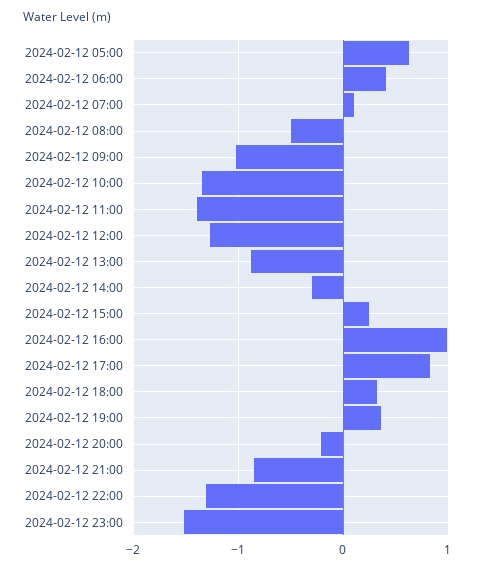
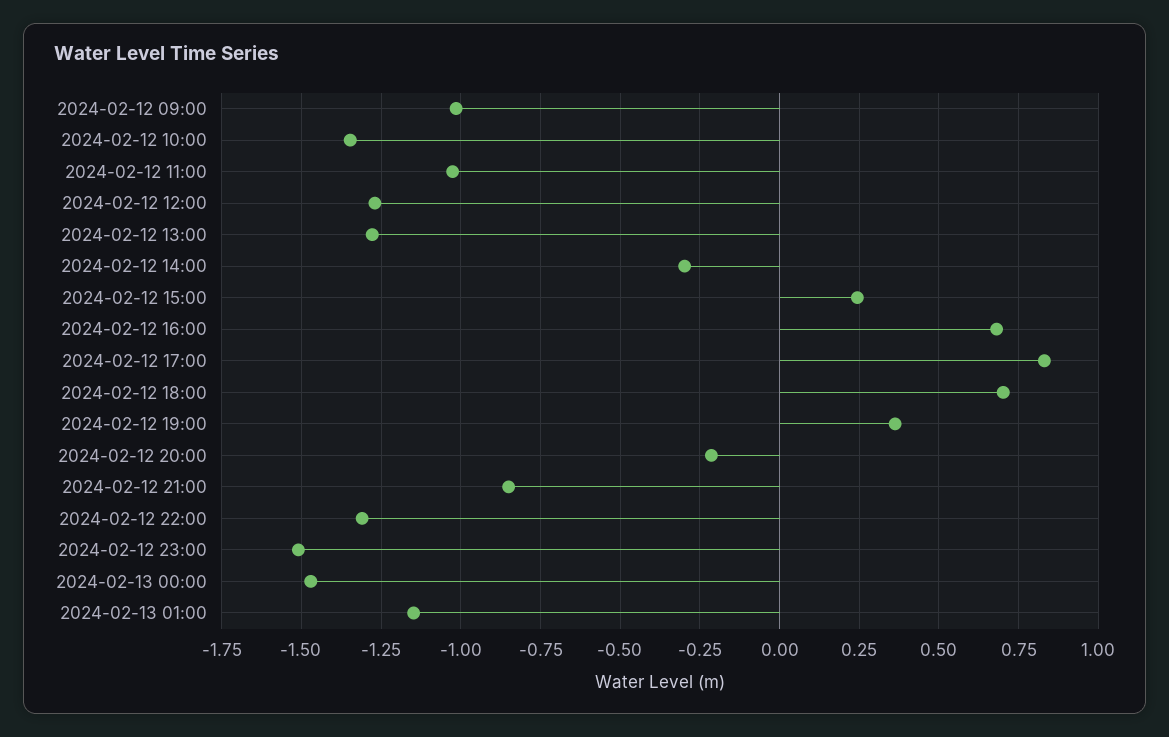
2024-02-12 05:00: 0.6 -> none
2024-02-12 06:00: 0.4 -> none
2024-02-12 07:00: 0.1 -> none
2024-02-12 08:00: -0.5 -> none
2024-02-12 11:00: -1.4 -> -1.025
2024-02-12 13:00: -0.9 -> -1.275
2024-02-12 16:00: 1 -> 0.675
2024-02-12 18:00: 0.3 -> 0.7
2024-02-13 00:00: none -> -1.475
2024-02-13 01:00: none -> -1.15

